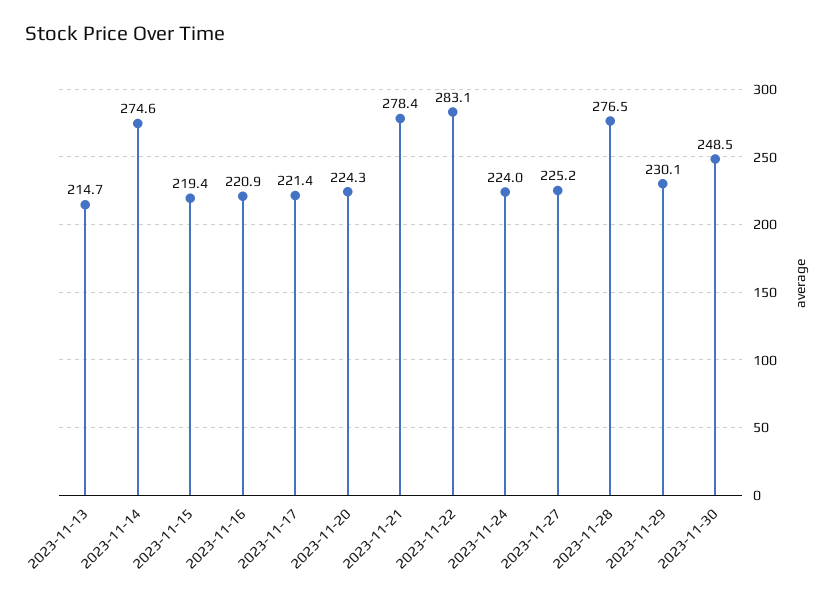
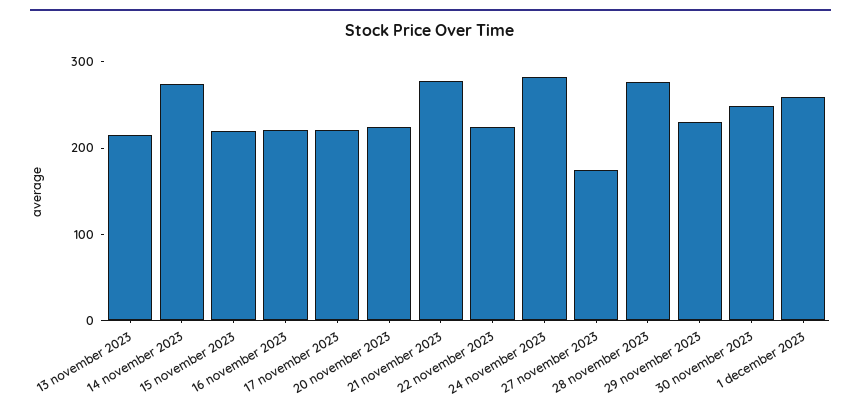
2023-11-22: 283.1 -> 220
2023-11-24: 224 -> 280
2023-11-27: 225.2 -> 180
1 december 2023: none -> 260

